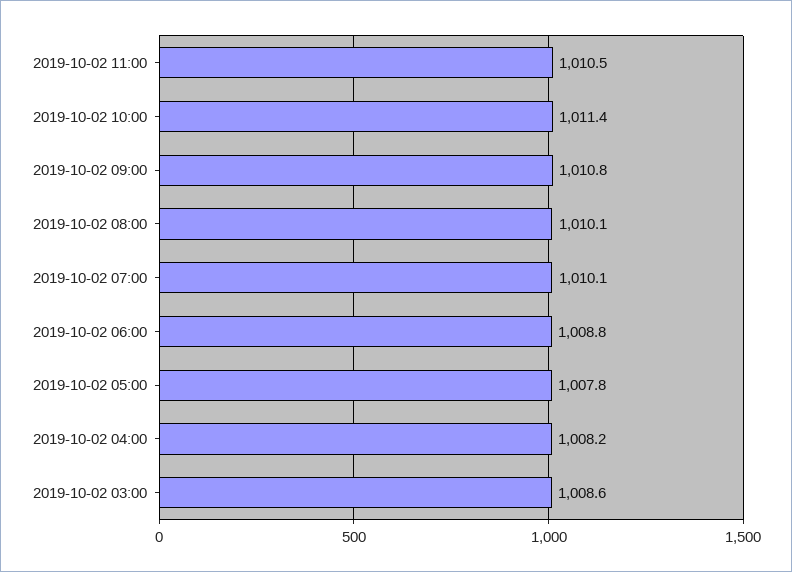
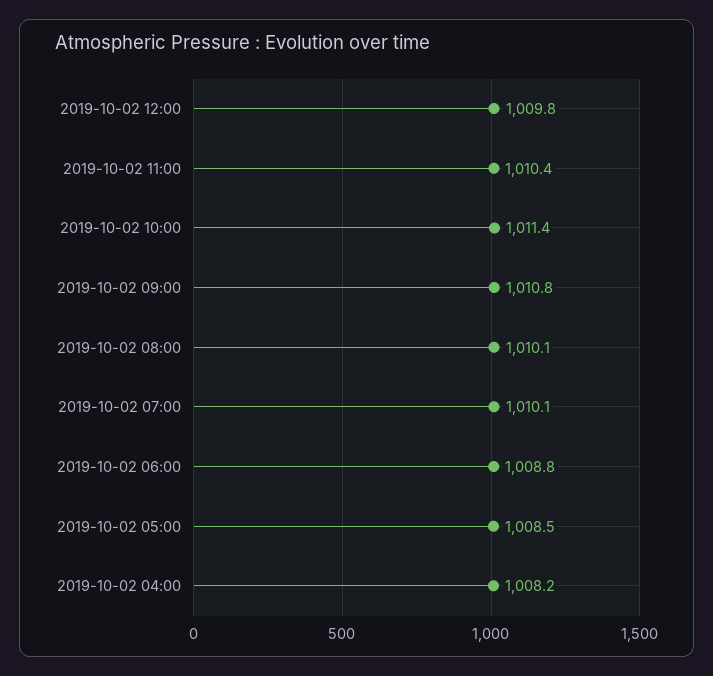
2019-10-02 11:00: 1010.5 -> 1010.4
2019-10-02 05:00: 1007.8 -> 1008.5
2019-10-02 03:00: 1008.6 -> none
2019-10-02 12:00: none -> 1009.8

